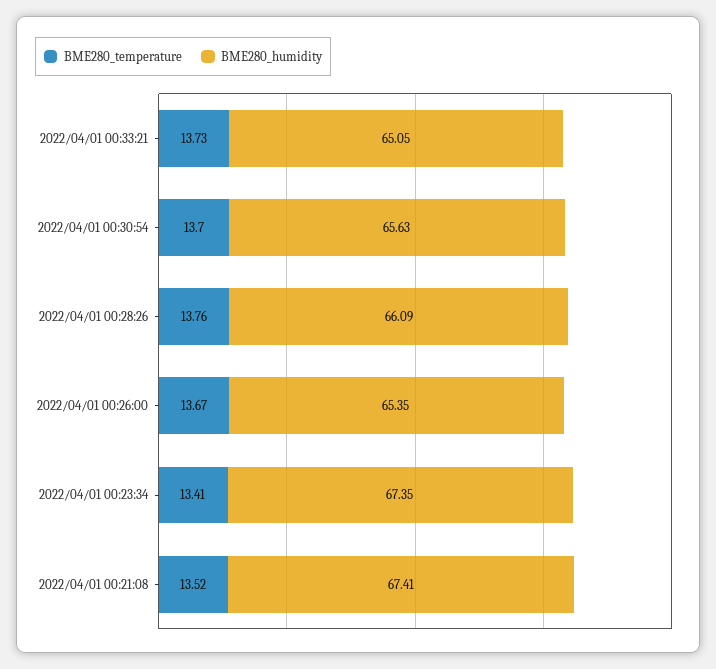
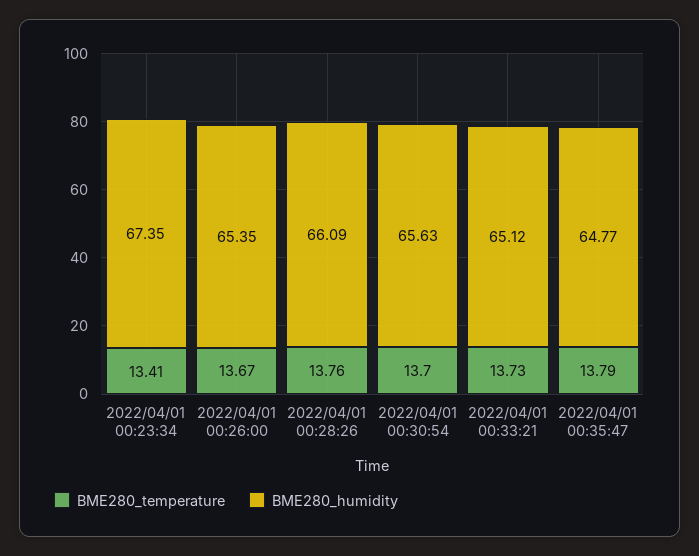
BME280_humidity, 2022/04/01 00:33:21: 65.05 -> 65.12
BME280_temperature, 2022/04/01 00:21:08: 13.52 -> none
BME280_humidity, 2022/04/01 00:21:08: 67.41 -> none
BME280_temperature, 2022/04/01 00:35:47: none -> 13.79
BME280_humidity, 2022/04/01 00:35:47: none -> 64.77

